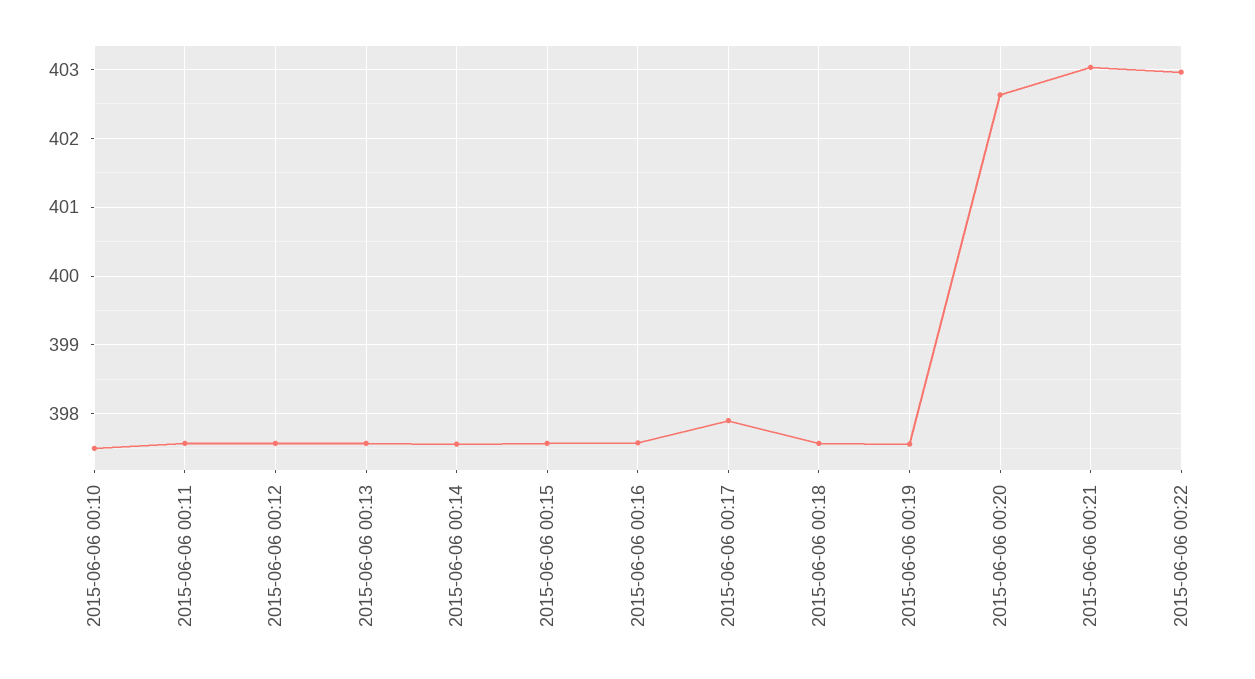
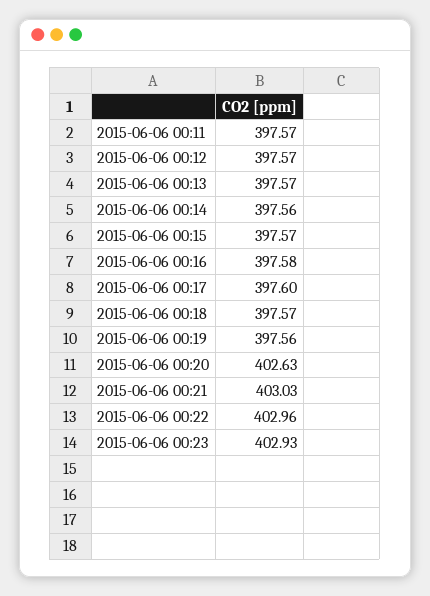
2015-06-06 00:10: 397.5 -> none
2015-06-06 00:17: 397.9 -> 397.6
2015-06-06 00:23: none -> 402.93

